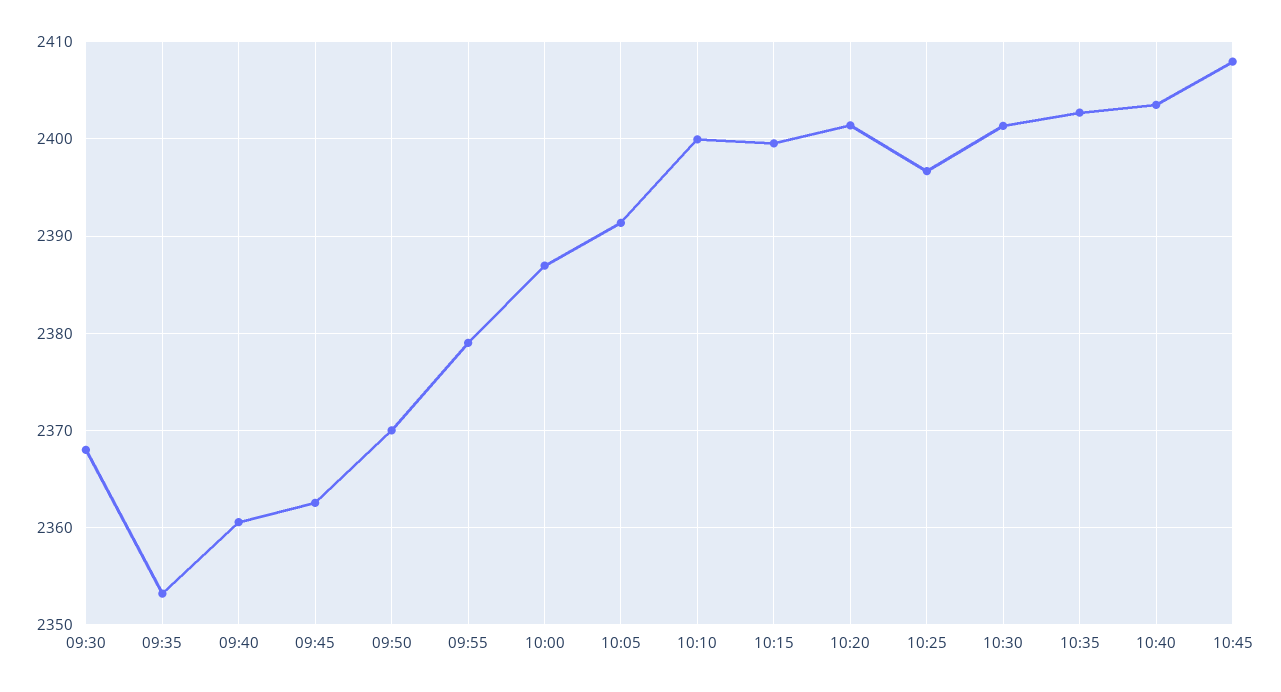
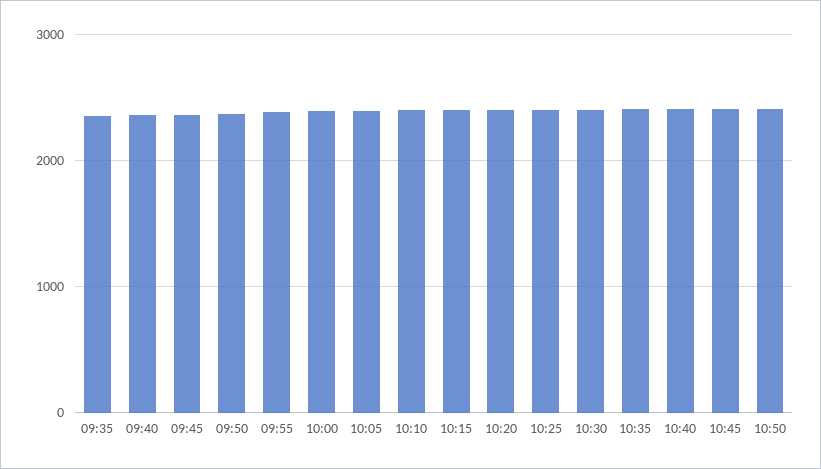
09:30: 2368 -> none
10:50: none -> 2400

